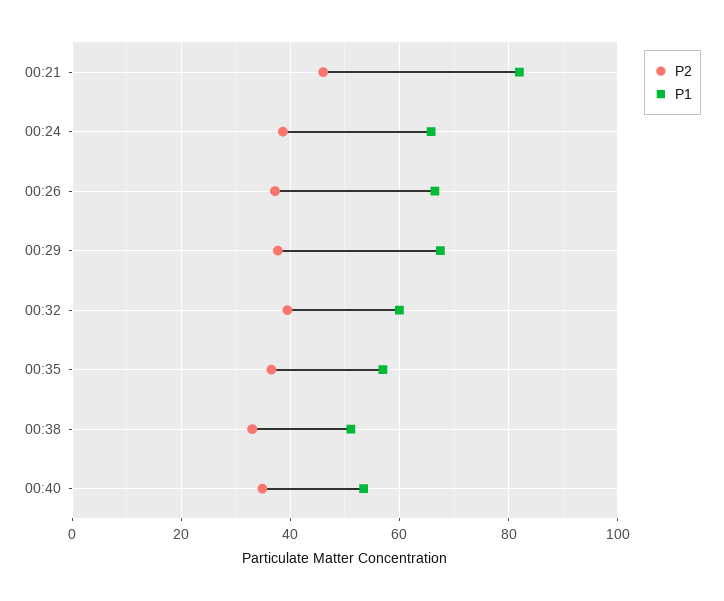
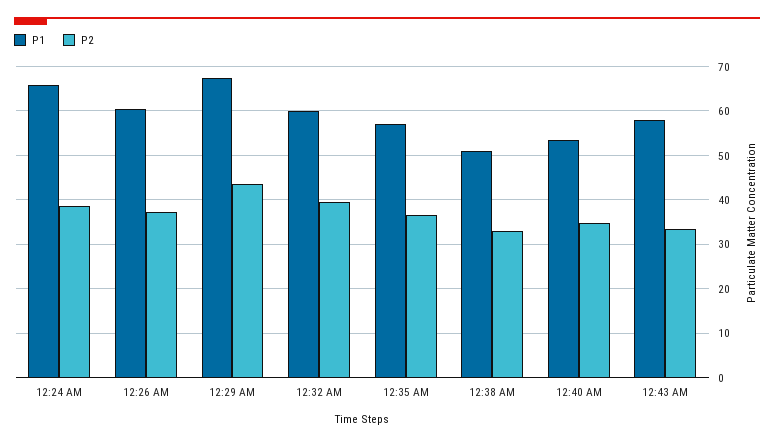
P2, 00:21: 46 -> none
P1, 00:21: 82 -> none
P1, 00:26: 66 -> 60
P2, 00:29: 38 -> 44
P1, 12:43 AM: none -> 58
P2, 12:43 AM: none -> 34

